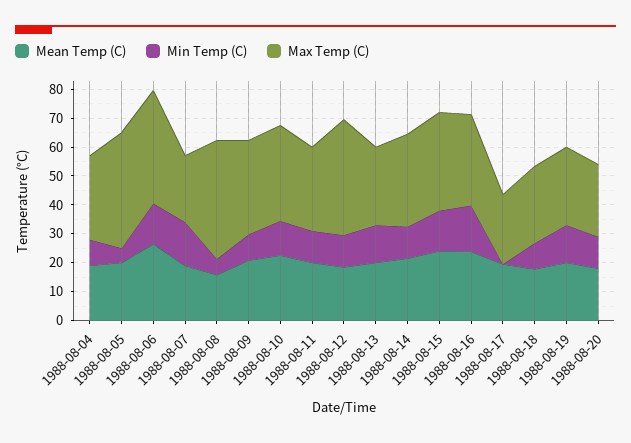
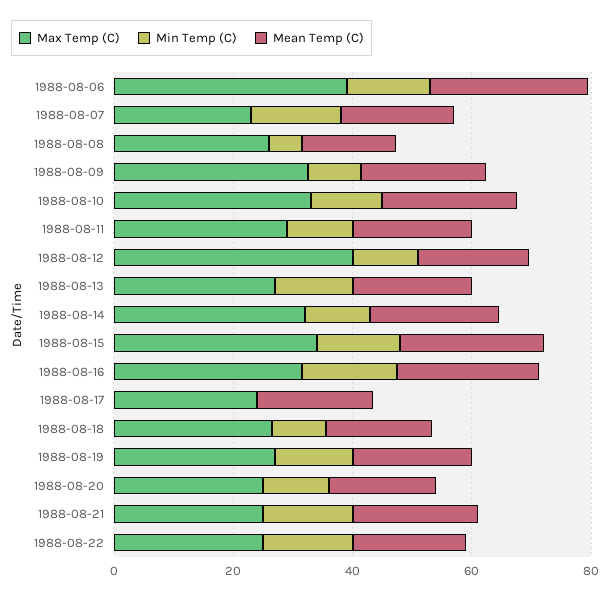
Mean Temp (C), 1988-08-04: 20 -> none
Min Temp (C), 1988-08-04: 10 -> none
Max Temp (C), 1988-08-04: 30 -> none
Mean Temp (C), 1988-08-05: 20 -> none
Min Temp (C), 1988-08-05: 5 -> none
Max Temp (C), 1988-08-05: 40 -> none
Max Temp (C), 1988-08-08: 40 -> 25
Max Temp (C), 1988-08-21: none -> 25
Min Temp (C), 1988-08-21: none -> 15
Mean Temp (C), 1988-08-21: none -> 20
Max Temp (C), 1988-08-22: none -> 25
Min Temp (C), 1988-08-22: none -> 15
Mean Temp (C), 1988-08-22: none -> 20

